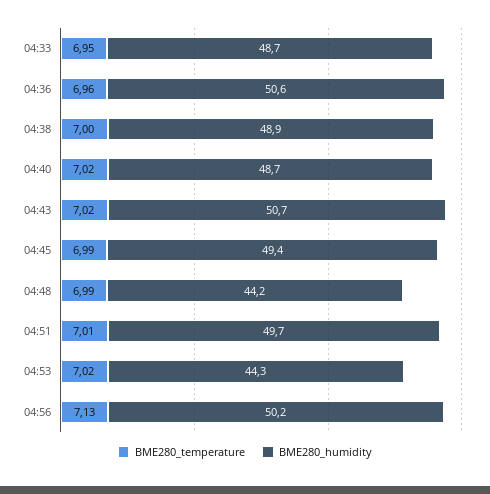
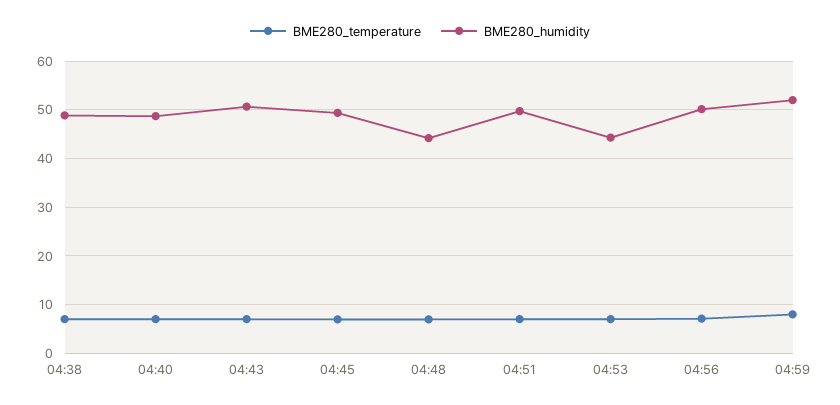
BME280_temperature, 04:33: 6.95 -> none
BME280_humidity, 04:33: 48.7 -> none
BME280_temperature, 04:36: 6.96 -> none
BME280_humidity, 04:36: 50.6 -> none
BME280_temperature, 04:59: none -> 8
BME280_humidity, 04:59: none -> 52

